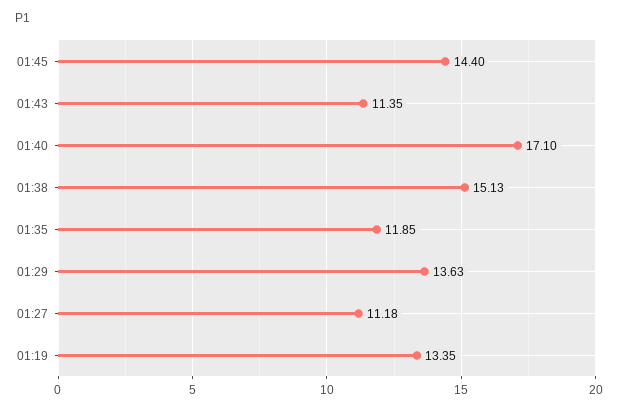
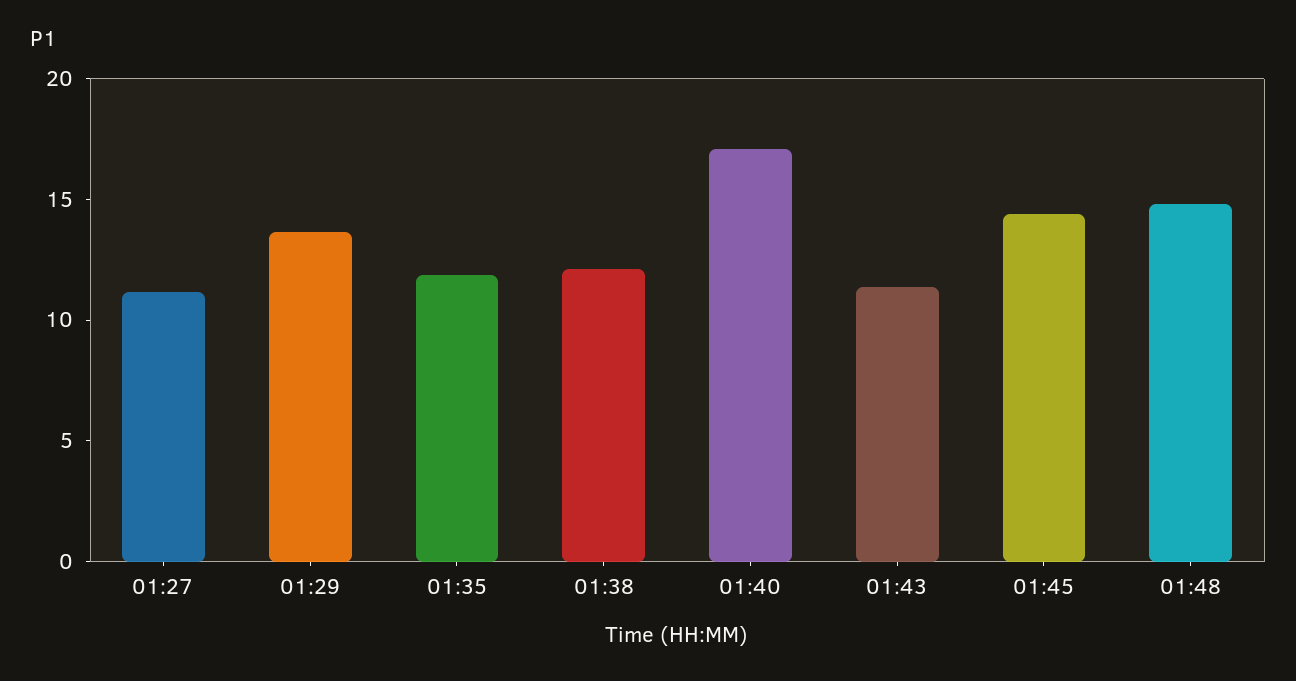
01:38: 15.13 -> 12
01:19: 13.35 -> none
01:48: none -> 15

